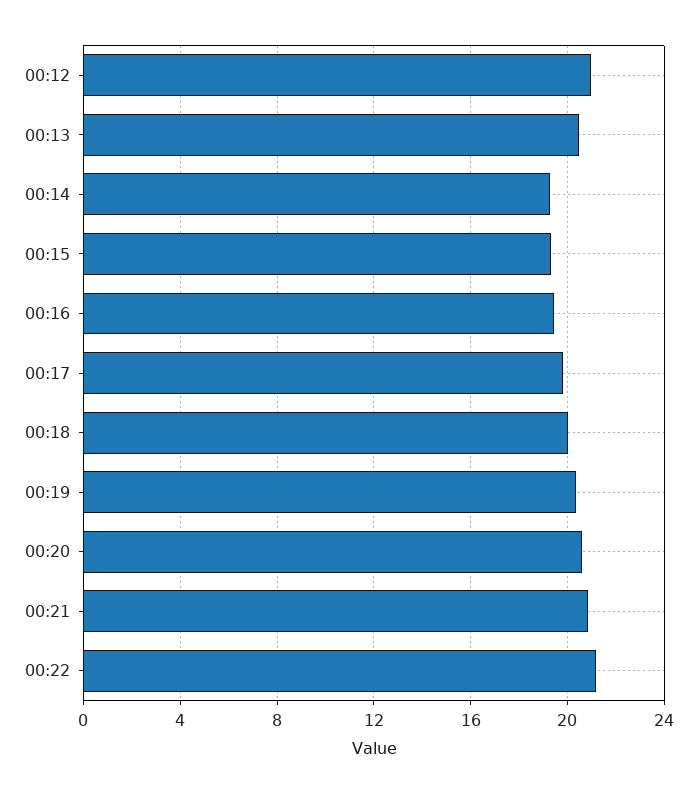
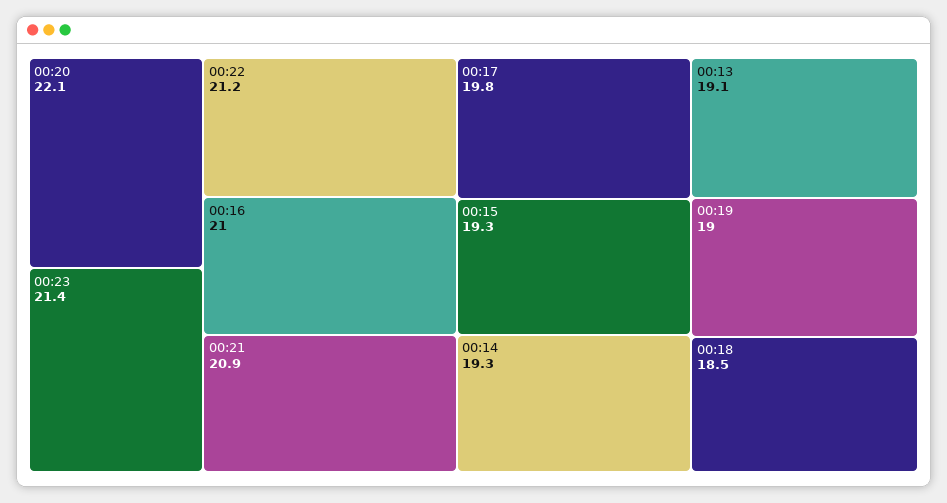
00:12: 21 -> none
00:13: 20.5 -> 19.1
00:16: 19.5 -> 21
00:18: 20 -> 18.5
00:19: 20.5 -> 19
00:20: 20.5 -> 22.1
00:23: none -> 21.4

